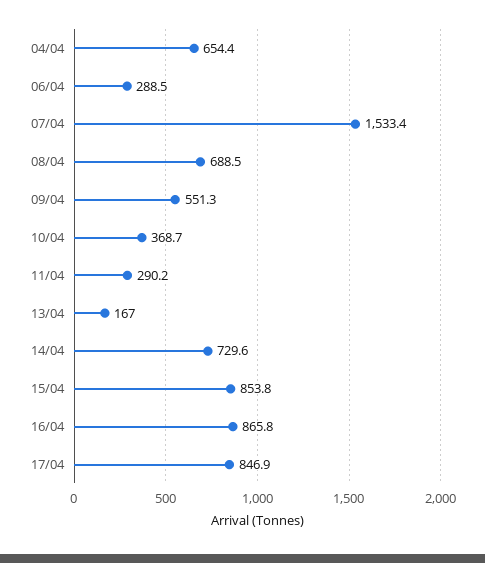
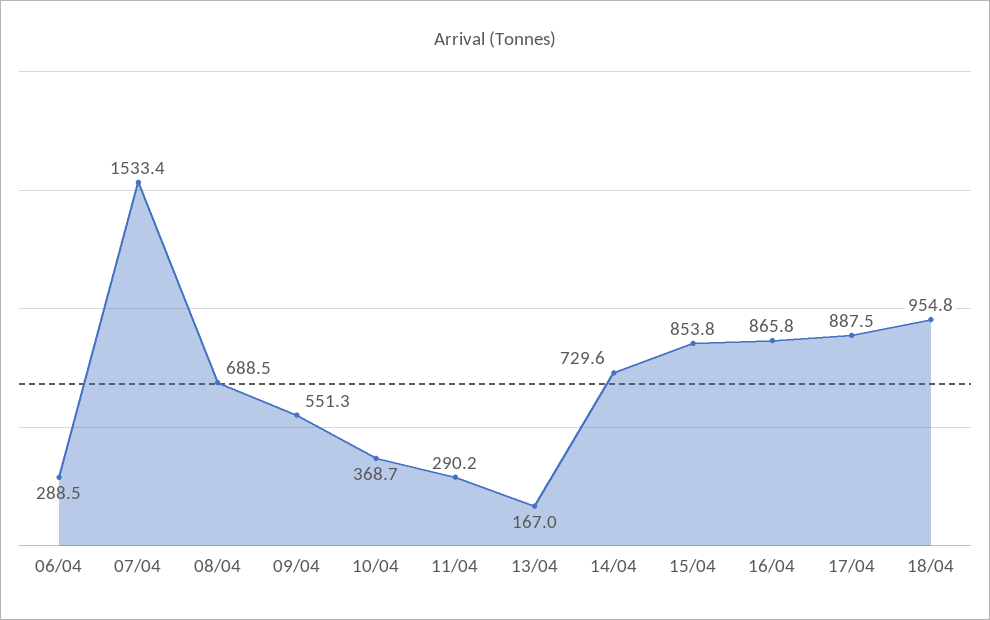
04/04: 654.4 -> none
17/04: 846.9 -> 887.5
18/04: none -> 954.8

